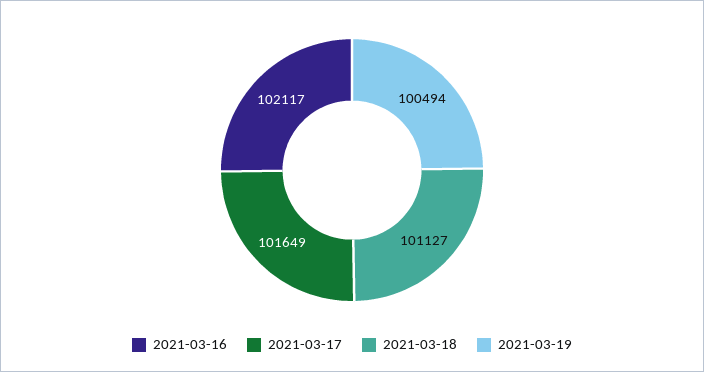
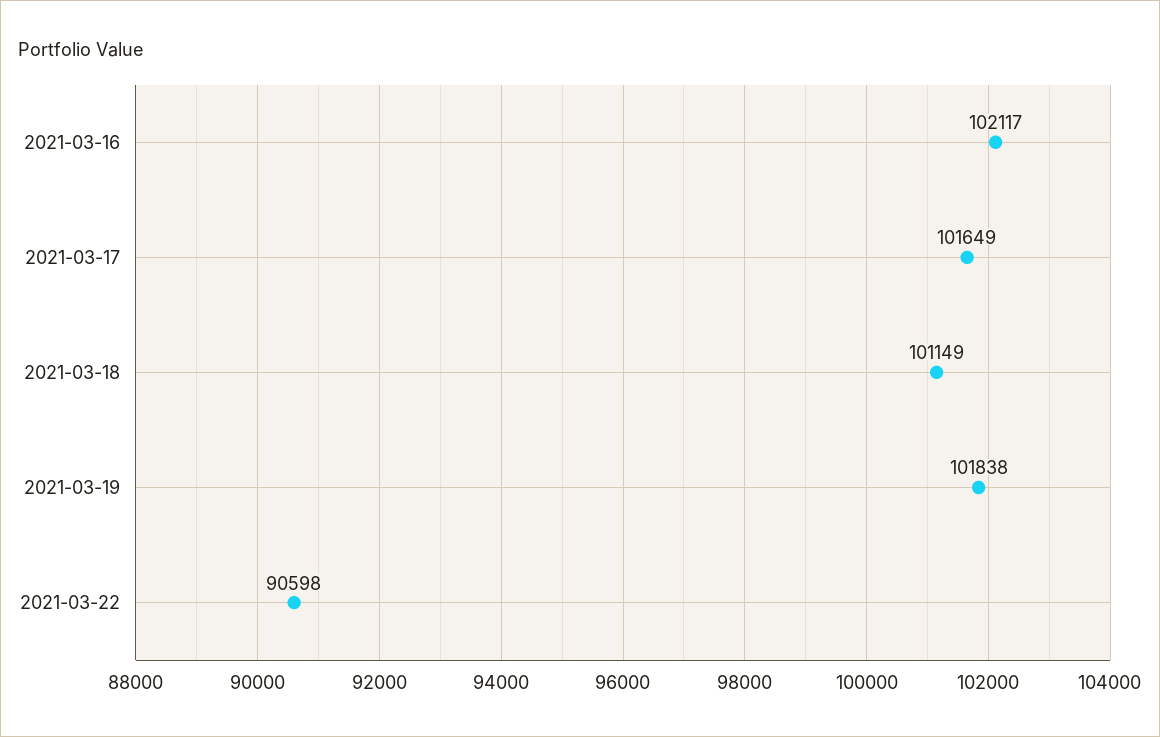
2021-03-18: 101127 -> 101149
2021-03-19: 100494 -> 101838
2021-03-22: none -> 90598

